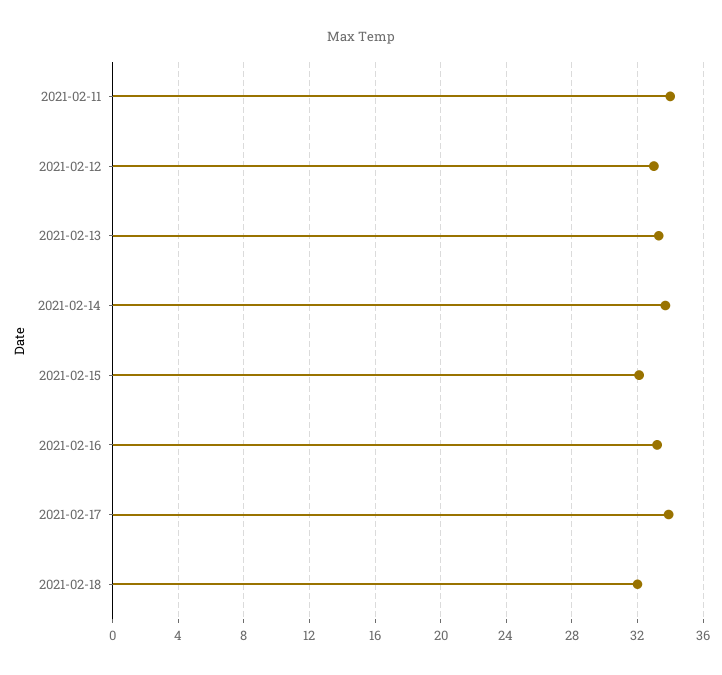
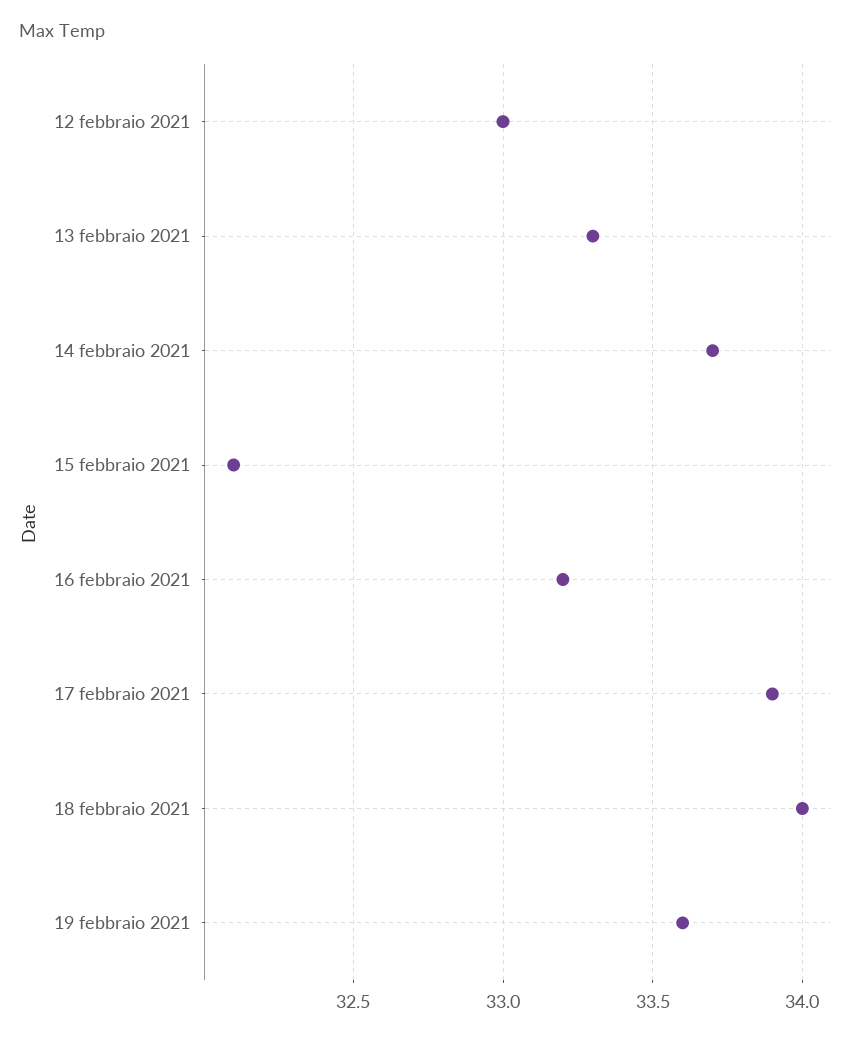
2021-02-11: 34 -> none
2021-02-18: 32 -> 34
19 febbraio 2021: none -> 33.6

